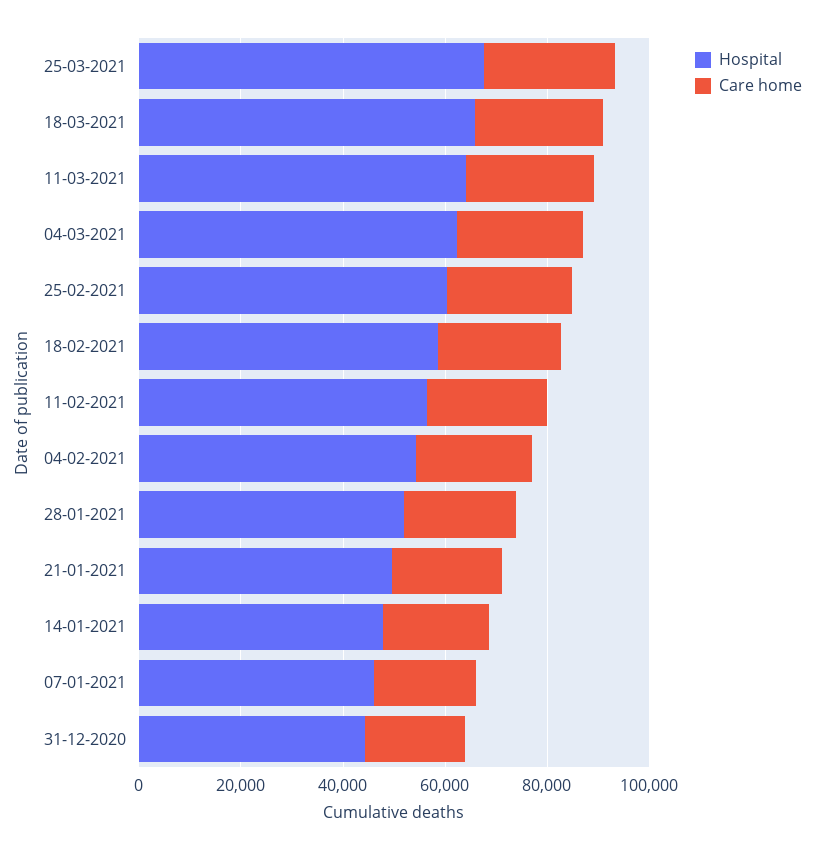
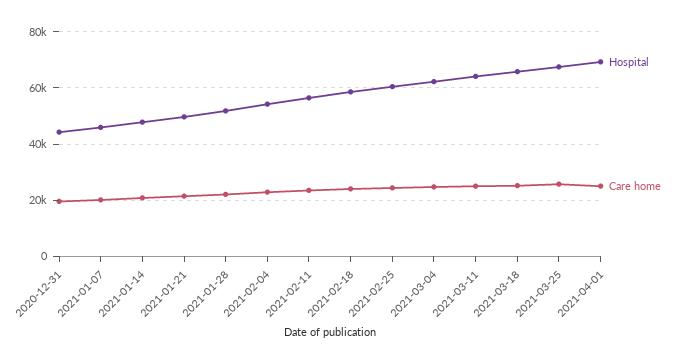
Hospital, 2021-04-01: none -> 70000
Care home, 2021-04-01: none -> 25000

